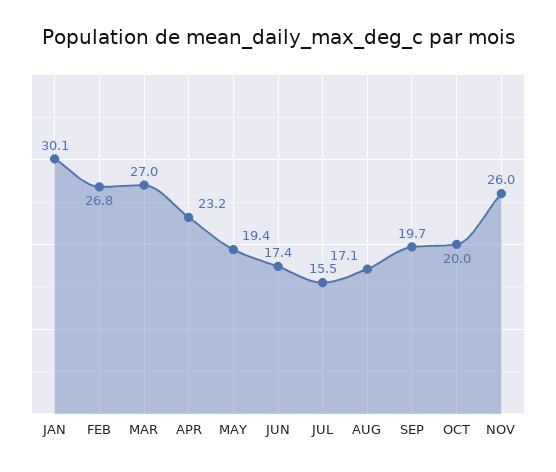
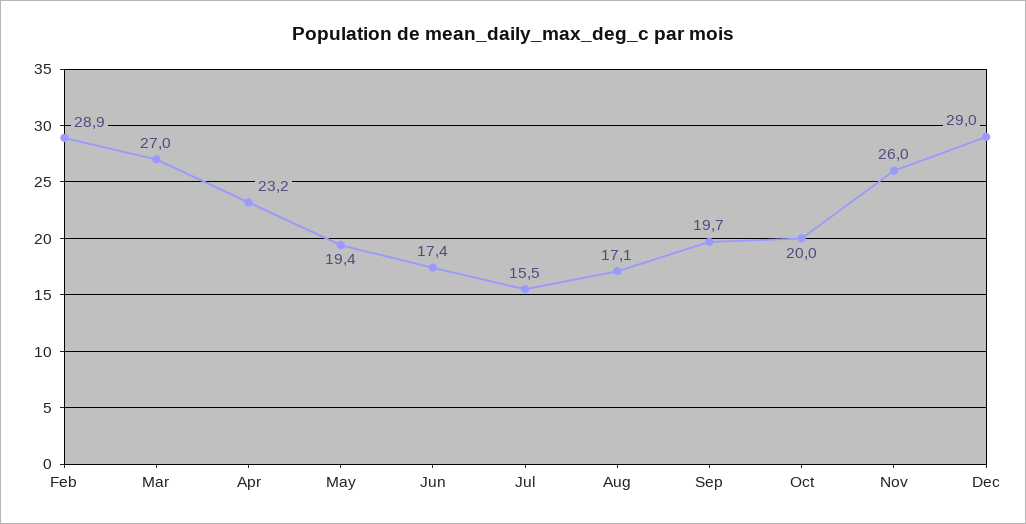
JAN: 30.1 -> none
FEB: 26.8 -> 28.9
Dec: none -> 29

